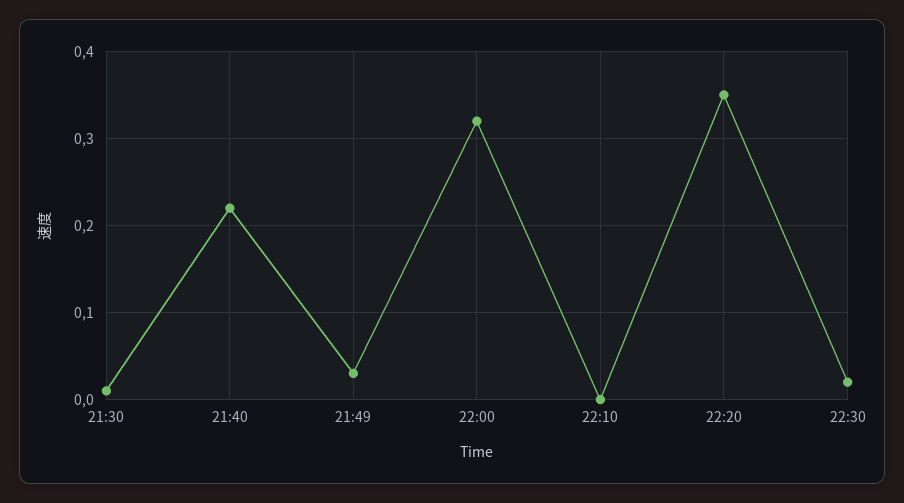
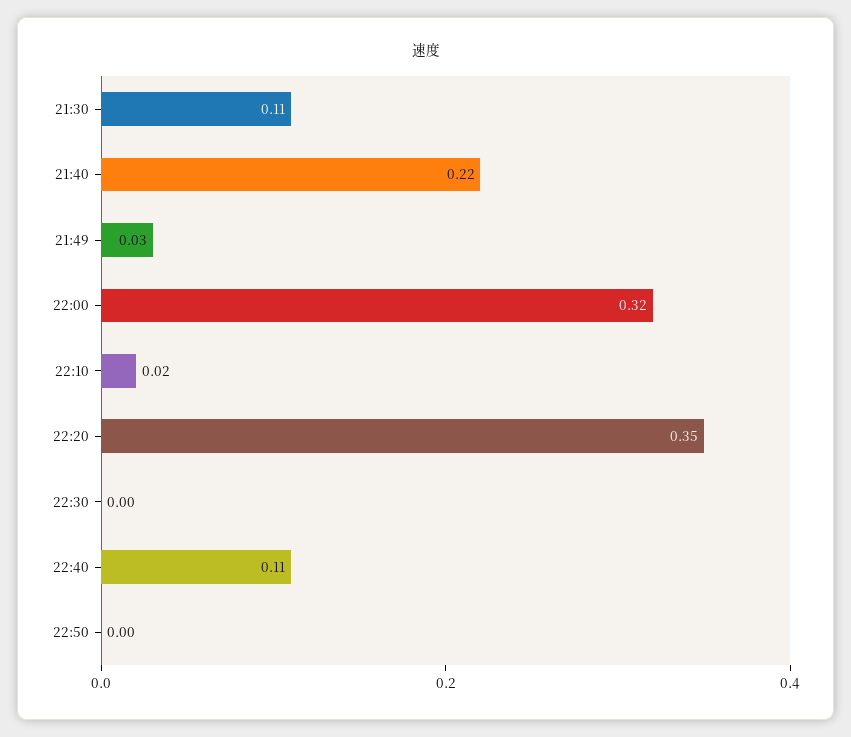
21:30: 0.01 -> 0.11
22:10: 0 -> 0.02
22:30: 0.02 -> 0
22:40: none -> 0.11
22:50: none -> 0

